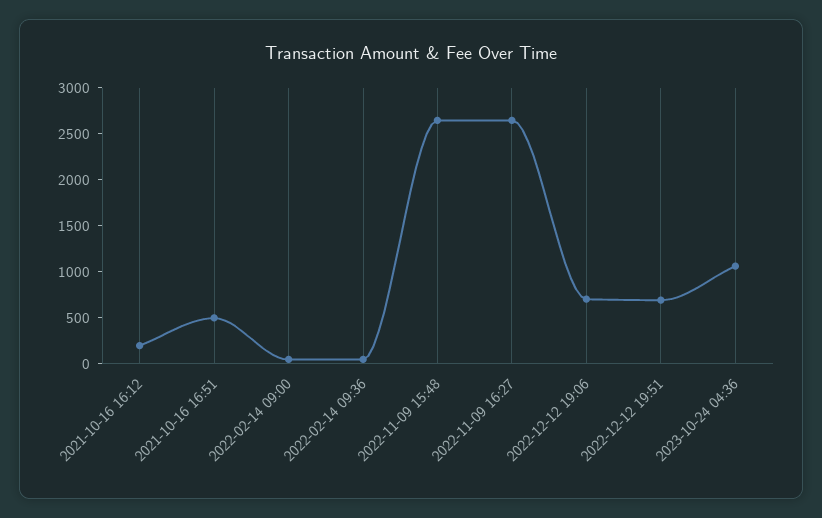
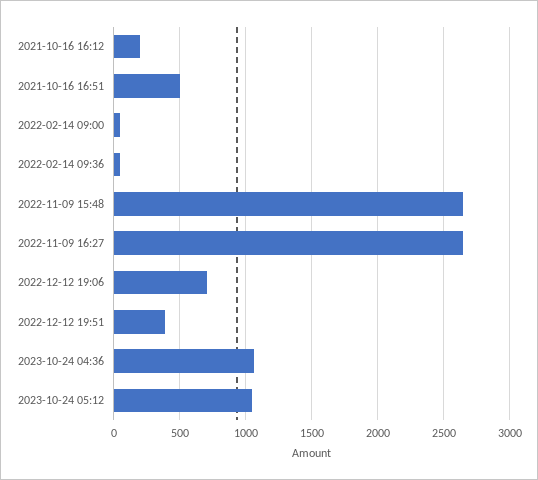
2022-12-12 19:51: 700 -> 400
2023-10-24 05:12: none -> 1050

